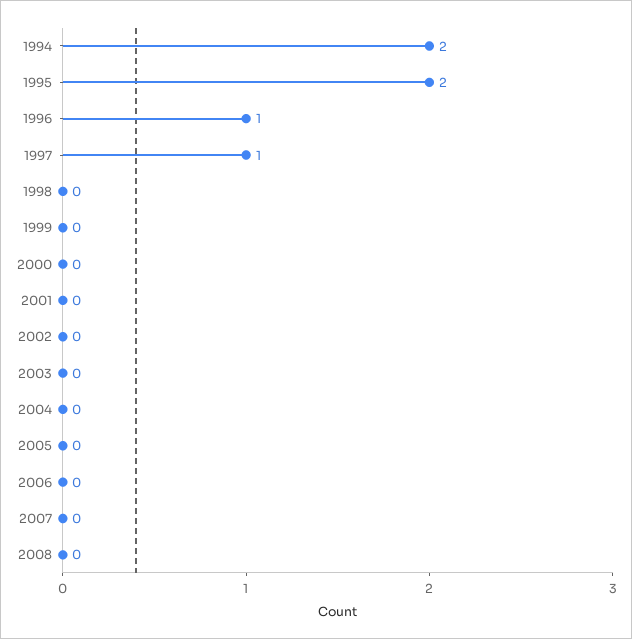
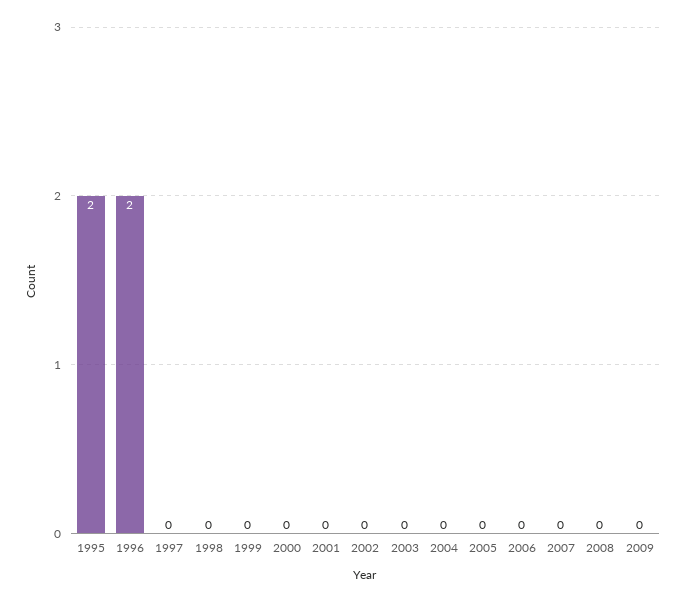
1994: 2 -> none
1996: 1 -> 2
1997: 1 -> 0
2009: none -> 0

